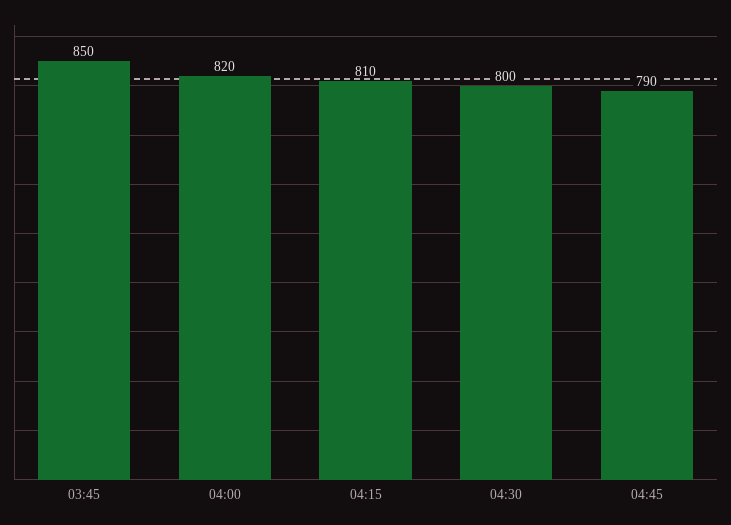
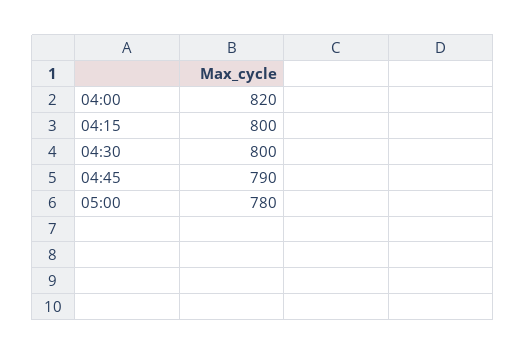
03:45: 850 -> none
04:15: 810 -> 800
05:00: none -> 780

